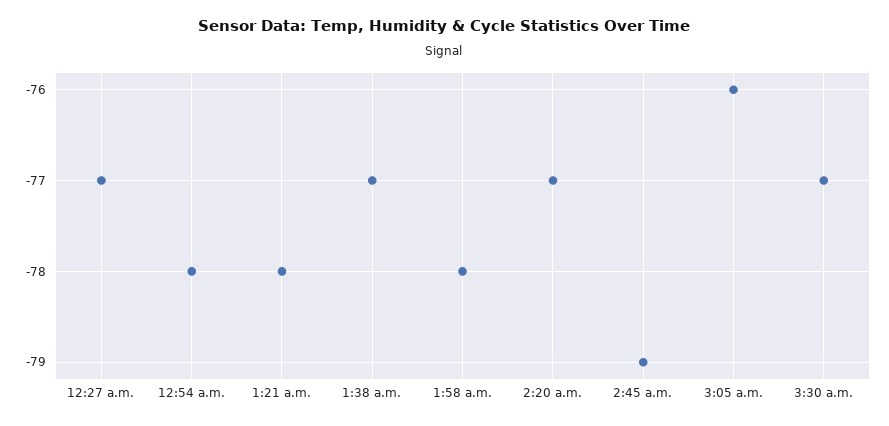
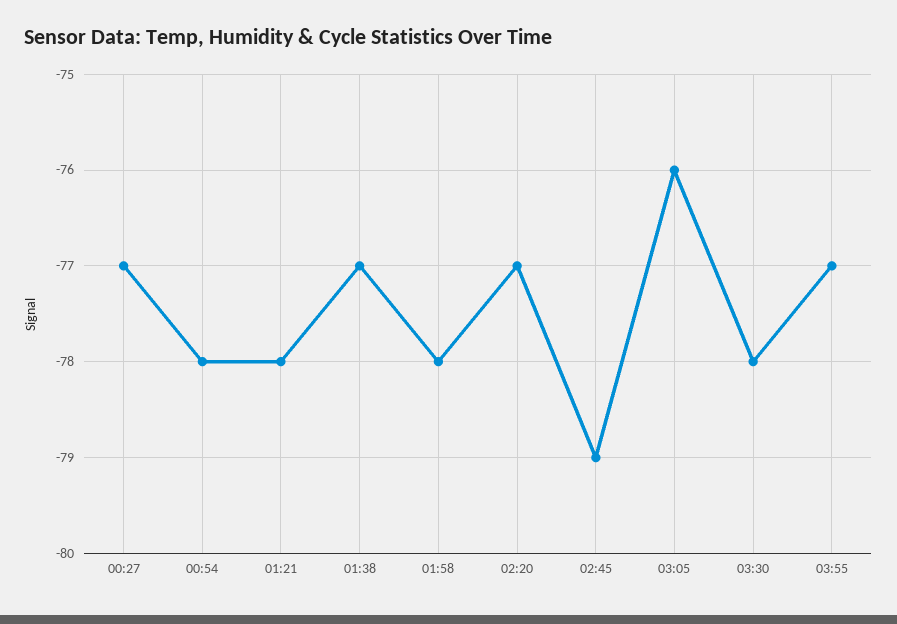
3:30 a.m.: -77 -> -78
03:55: none -> -77

